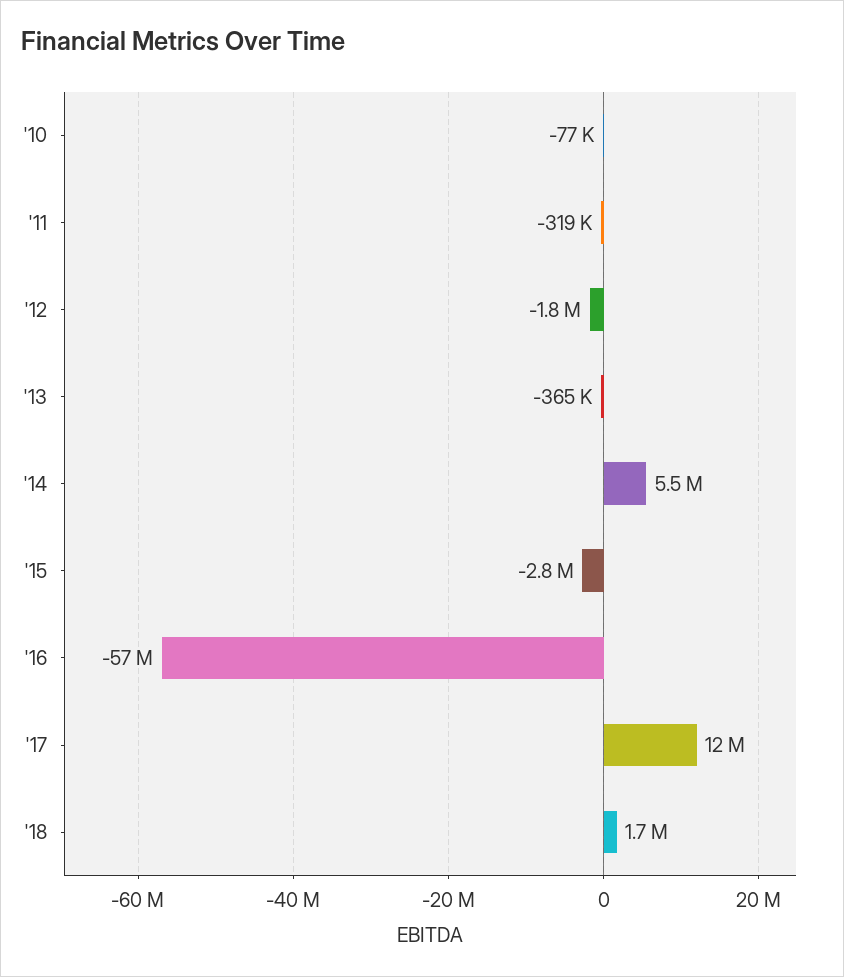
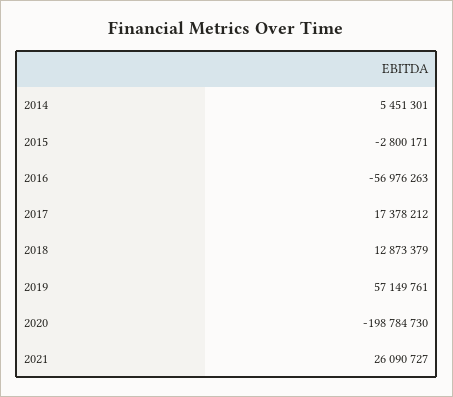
'10: -77000 -> none
'11: -319000 -> none
'12: -1800000 -> none
'13: -365000 -> none
'17: 12000000 -> 17378212
'18: 1700000 -> 12873379
2019: none -> 57149761
2020: none -> -198784730
2021: none -> 26090727

